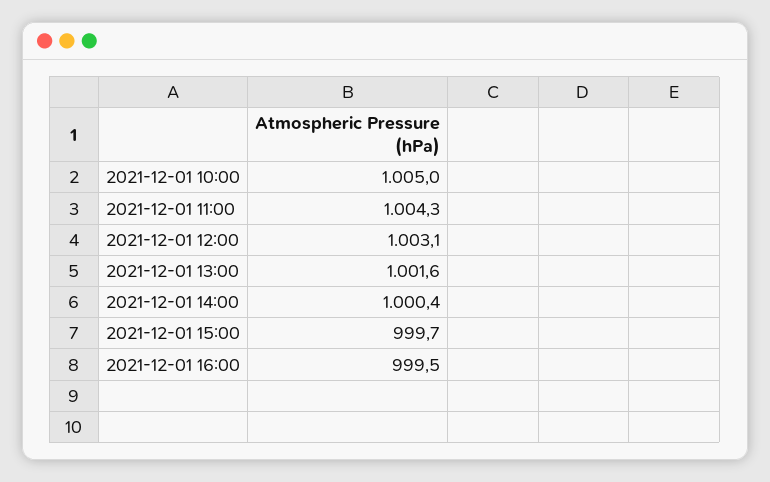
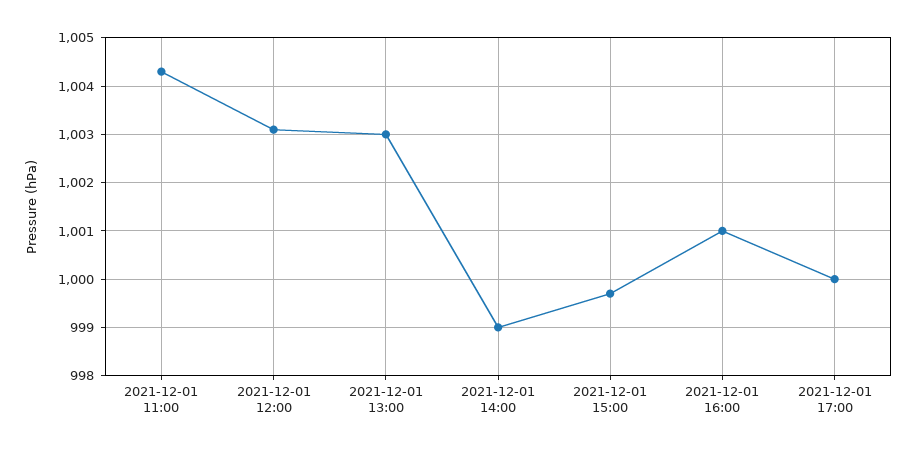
2021-12-01 10:00: 1005 -> none
2021-12-01 13:00: 1001.6 -> 1003
2021-12-01 14:00: 1000.4 -> 999
2021-12-01 16:00: 999.5 -> 1001
2021-12-01 17:00: none -> 1000

